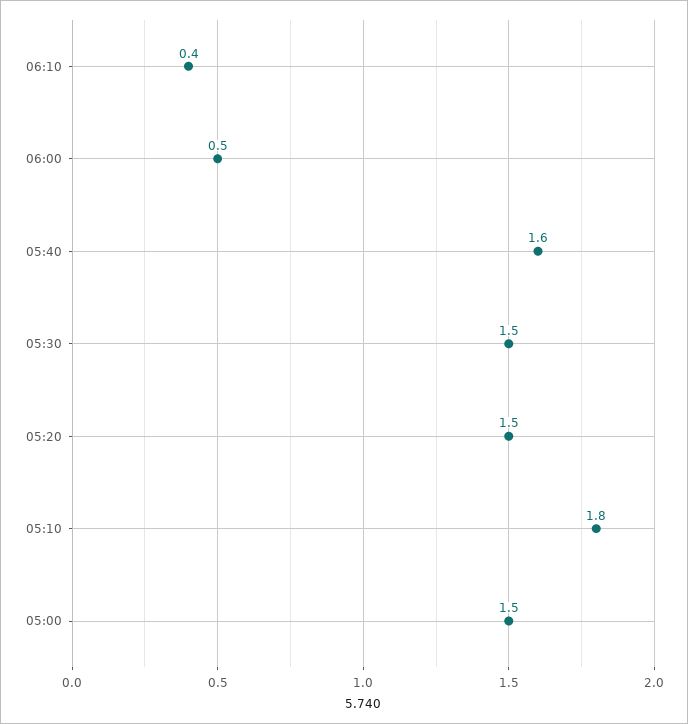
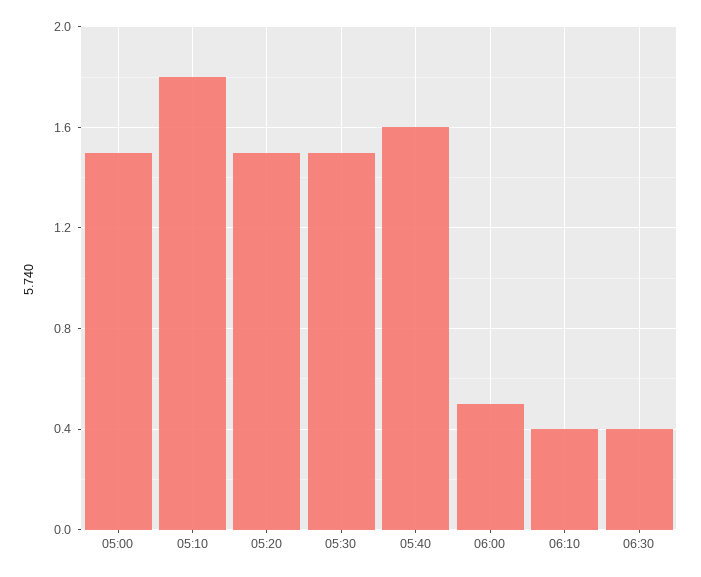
06:30: none -> 0.4

